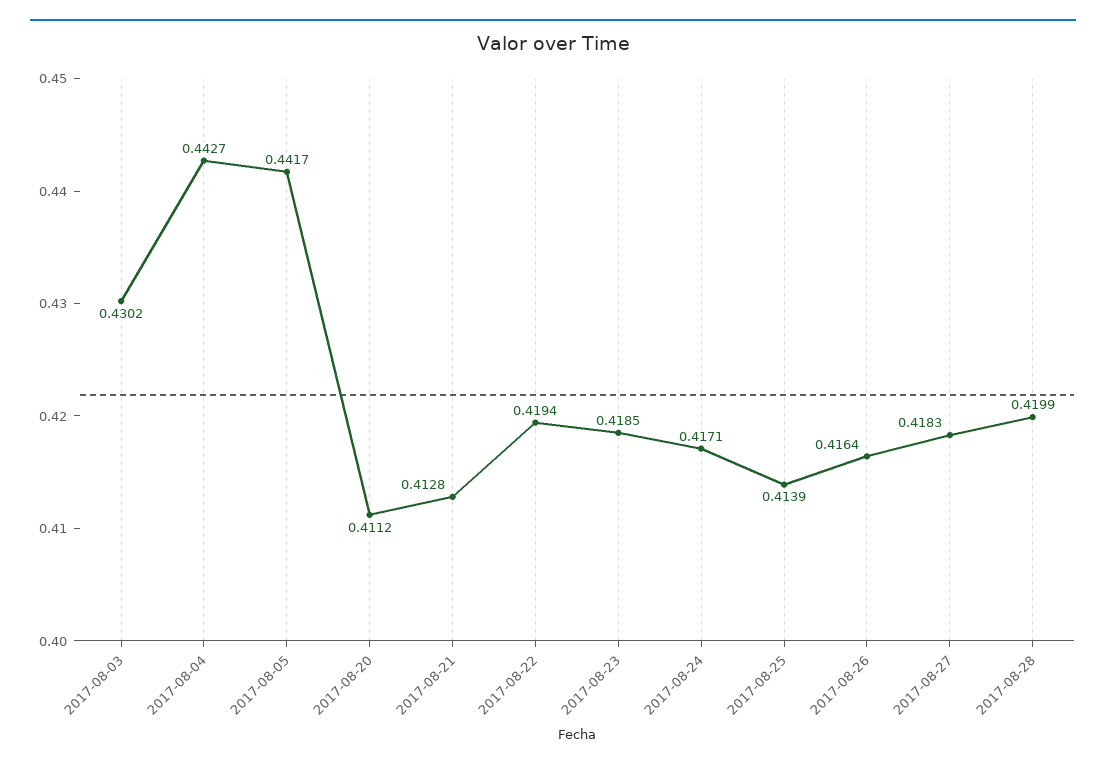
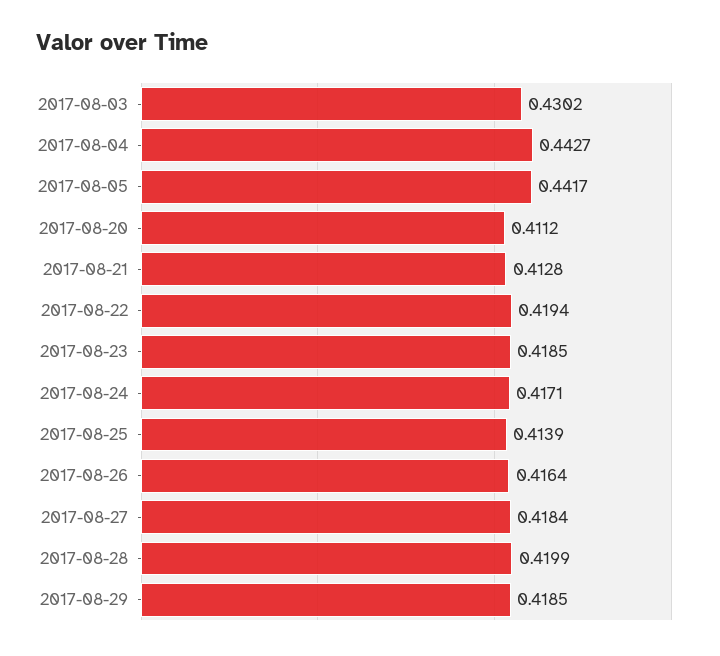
2017-08-27: 0.4183 -> 0.4184
2017-08-29: none -> 0.4185

